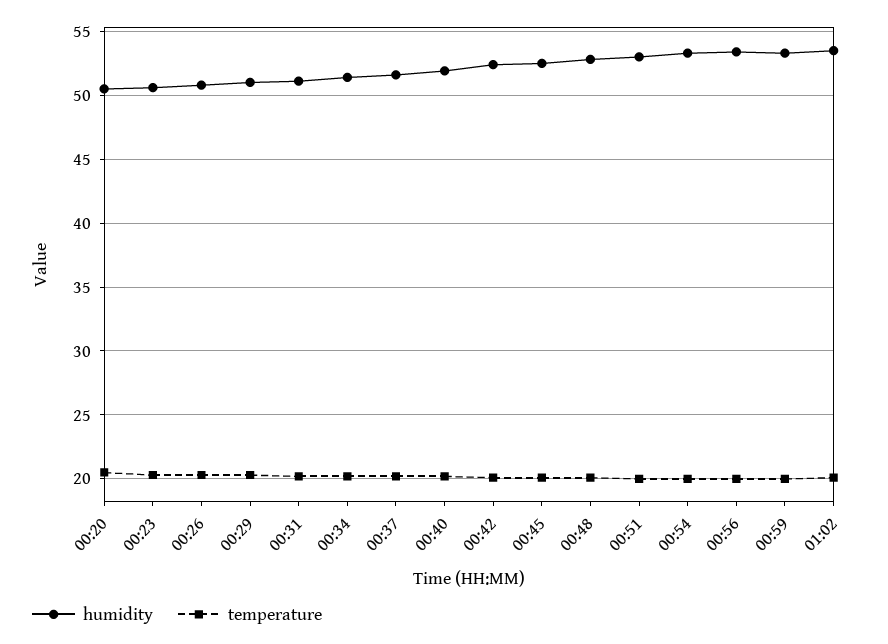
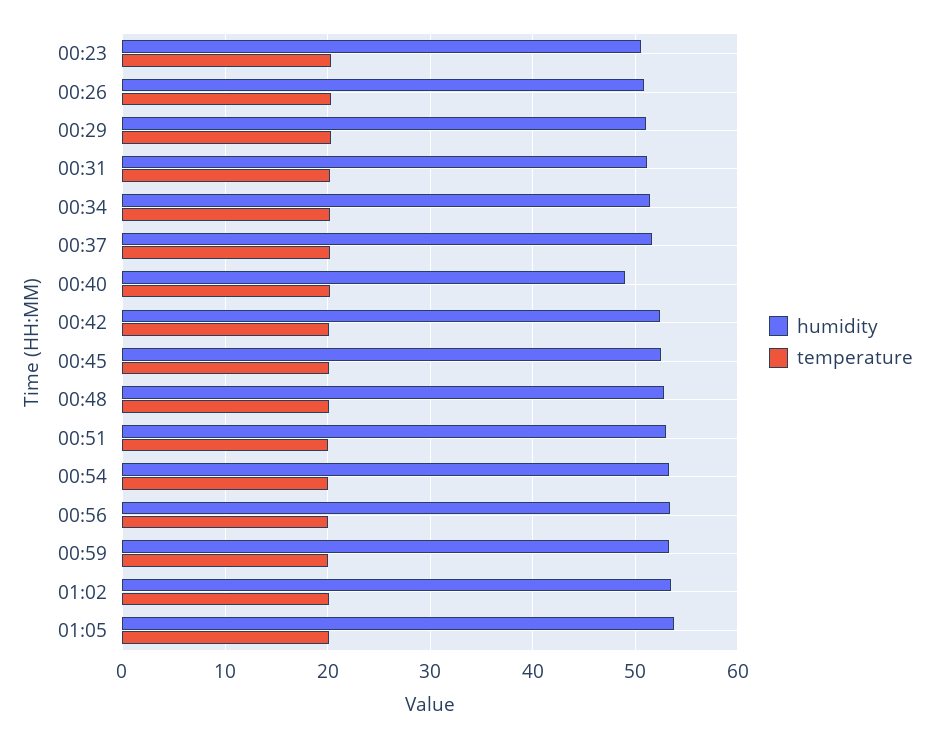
humidity, 00:20: 50.5 -> none
temperature, 00:20: 20.5 -> none
humidity, 00:40: 52 -> 49
humidity, 01:05: none -> 54
temperature, 01:05: none -> 20

